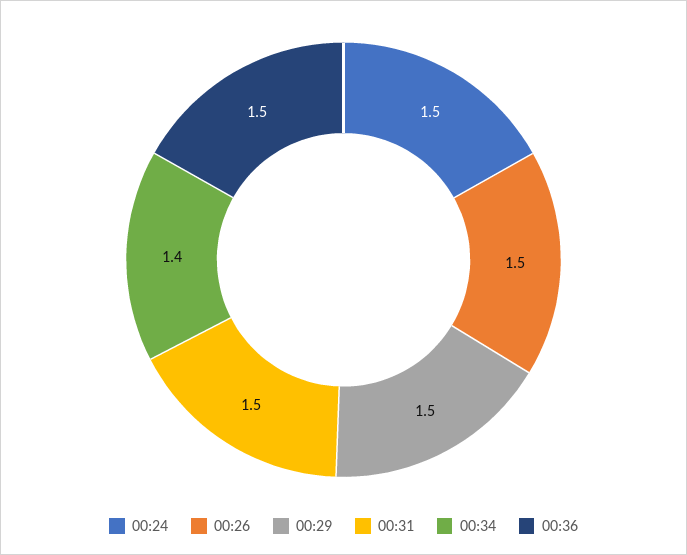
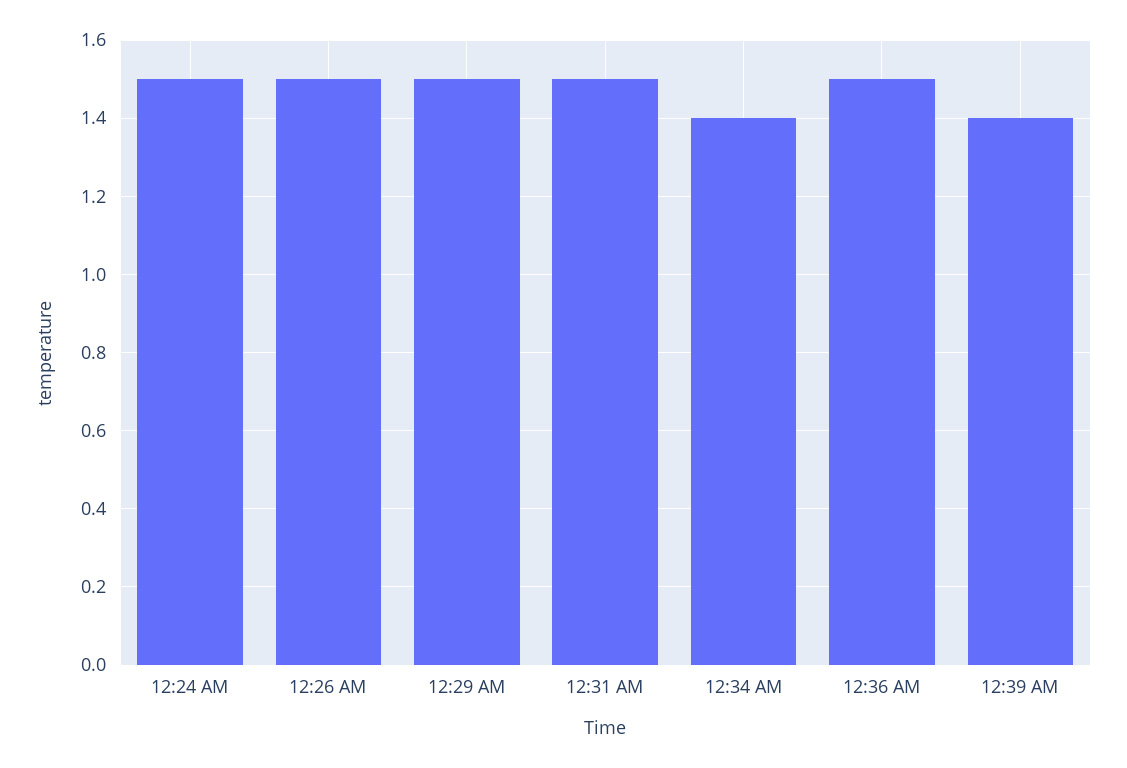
12:39 AM: none -> 1.4

